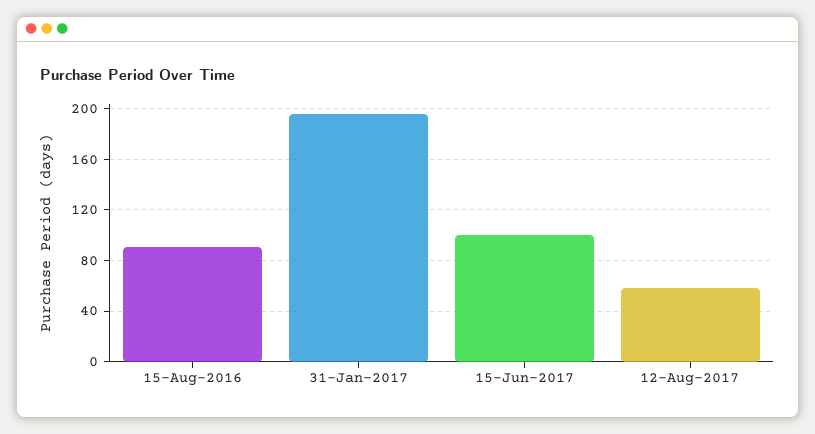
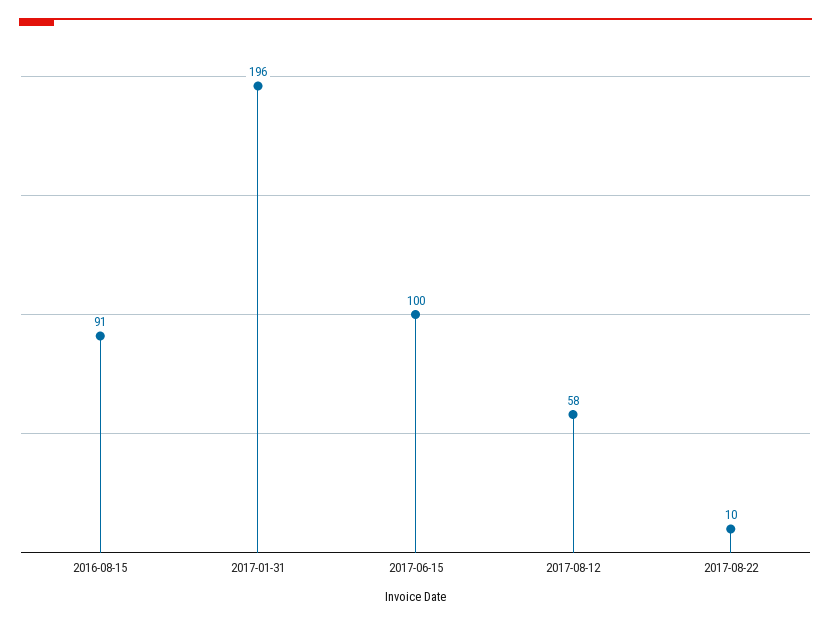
2017-08-22: none -> 10

